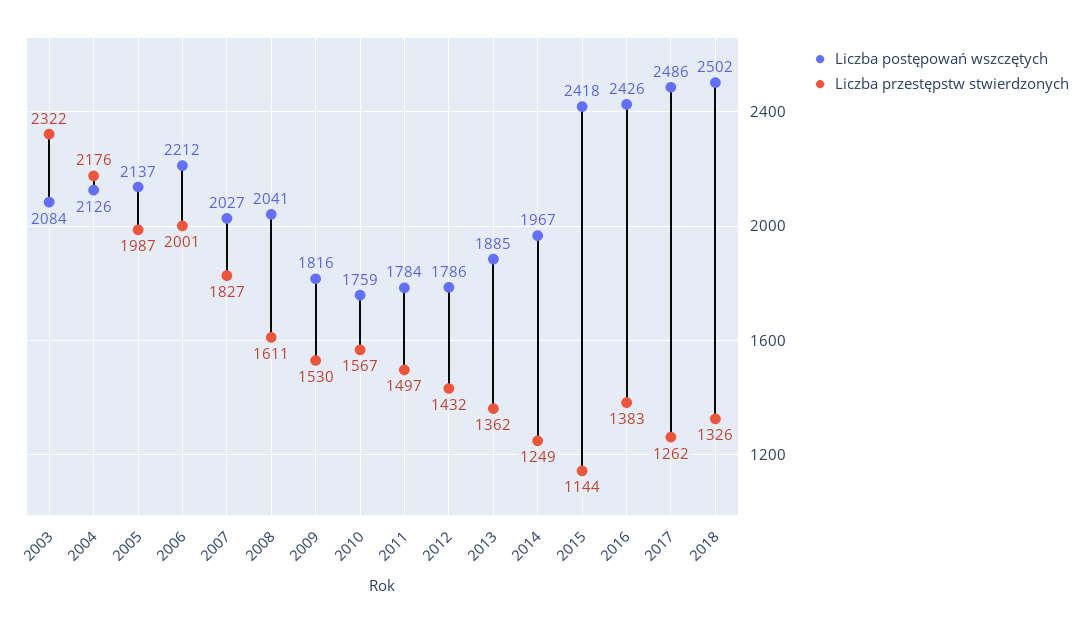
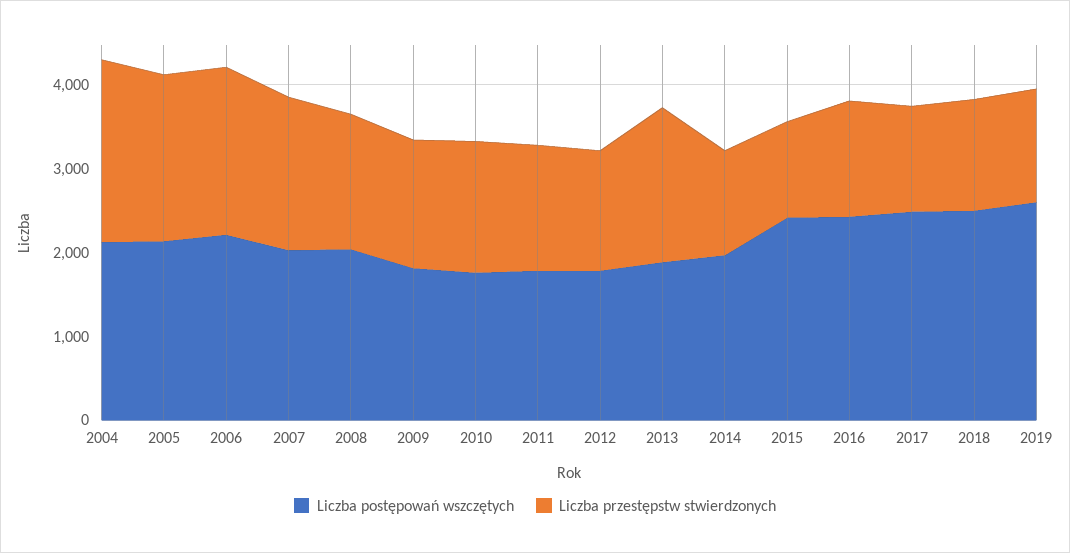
Liczba postępowań wszczętych, 2003: 2084 -> none
Liczba przestępstw stwierdzonych, 2003: 2322 -> none
Liczba przestępstw stwierdzonych, 2013: 1362 -> 1800
Liczba postępowań wszczętych, 2019: none -> 2600
Liczba przestępstw stwierdzonych, 2019: none -> 1400

